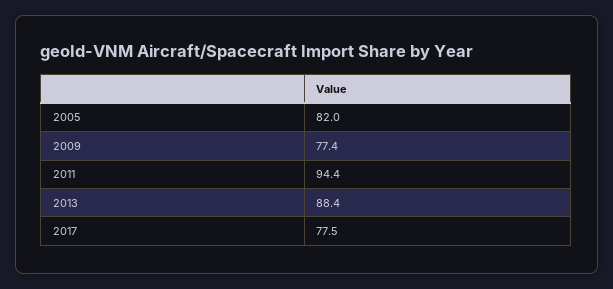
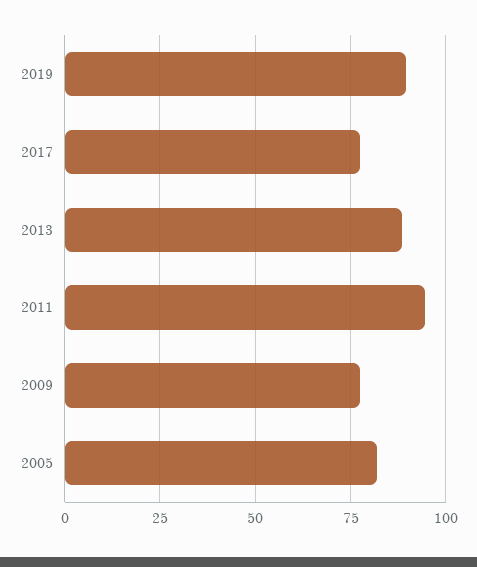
2019: none -> 90

